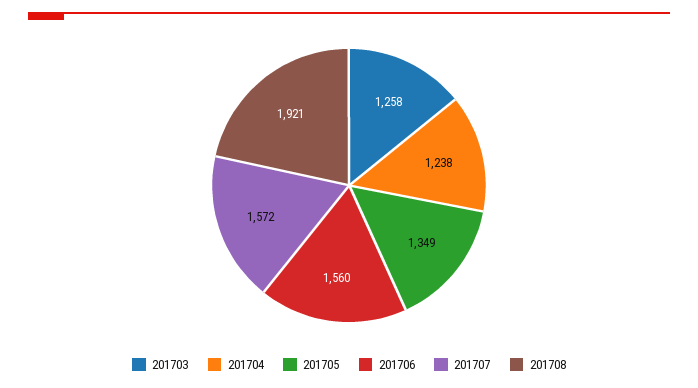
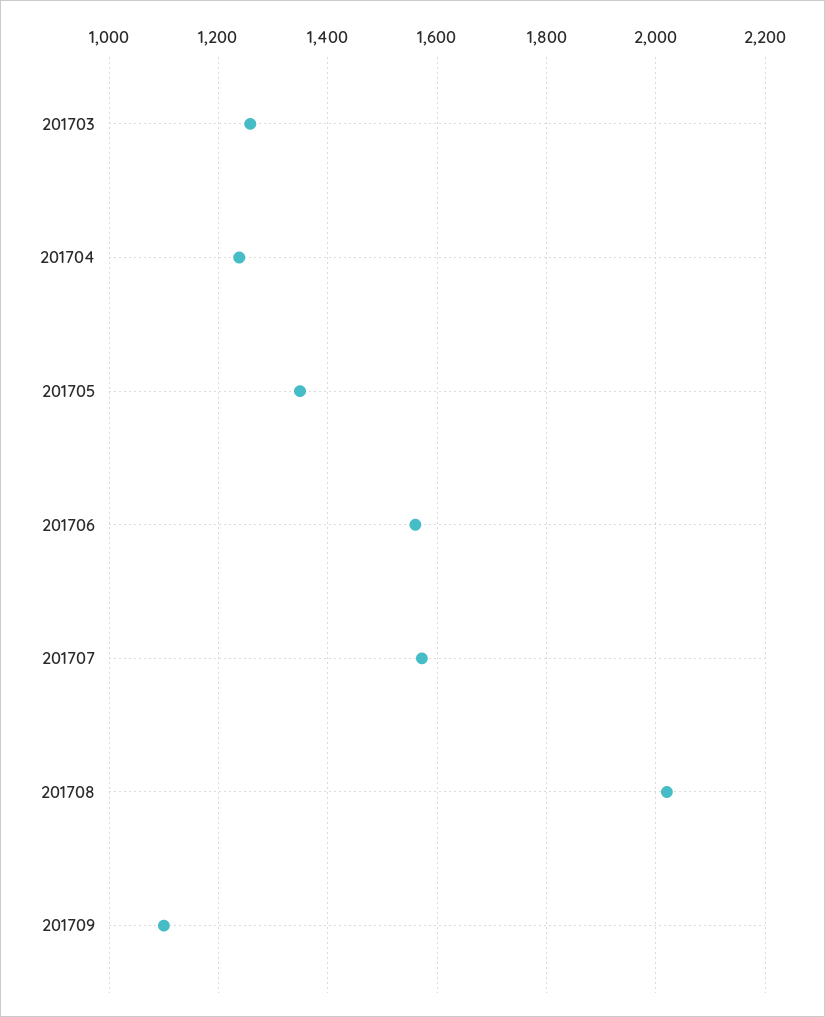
201708: 1921 -> 2020
201709: none -> 1100

